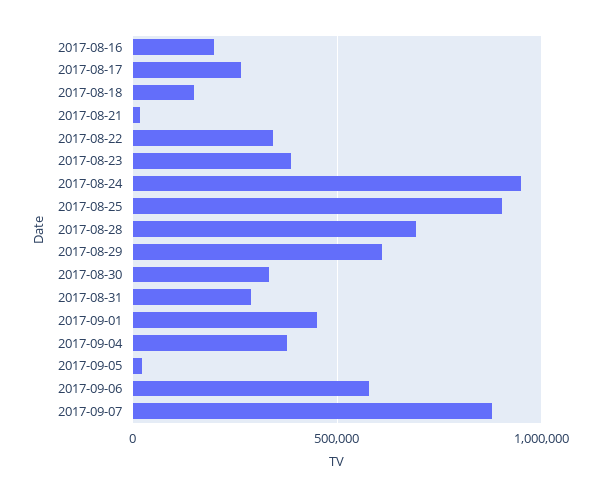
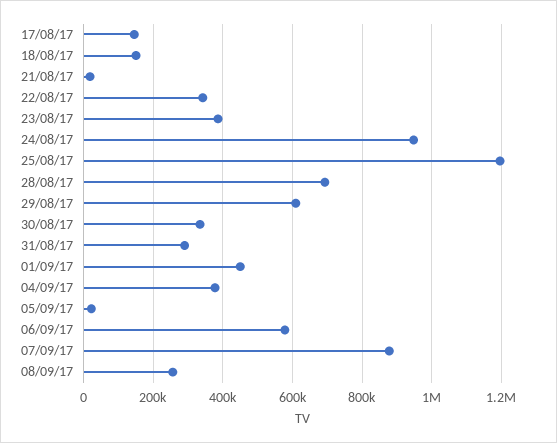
2017-08-16: 200000 -> none
2017-08-17: 250000 -> 140000
2017-08-25: 900000 -> 1200000
08/09/17: none -> 260000

